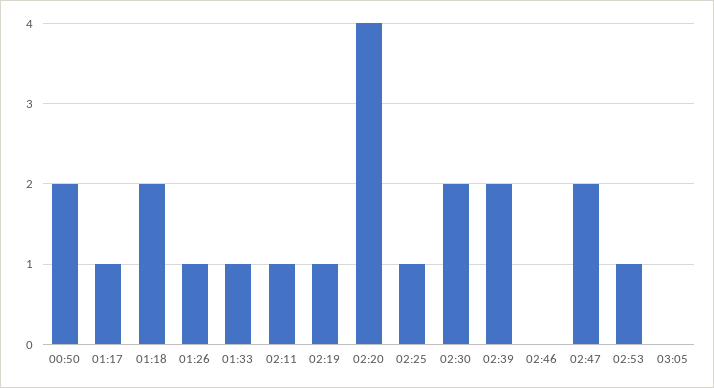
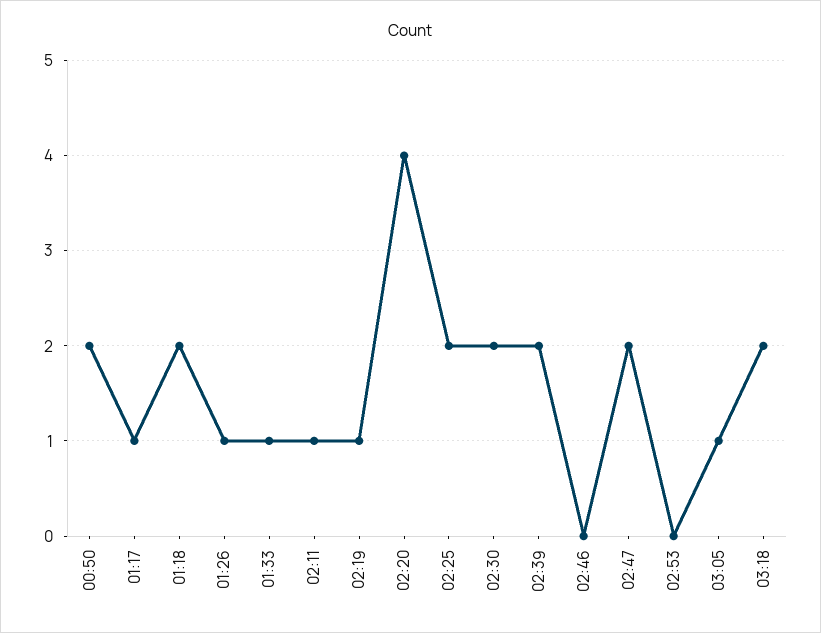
02:25: 1 -> 2
02:53: 1 -> 0
03:05: 0 -> 1
03:18: none -> 2

